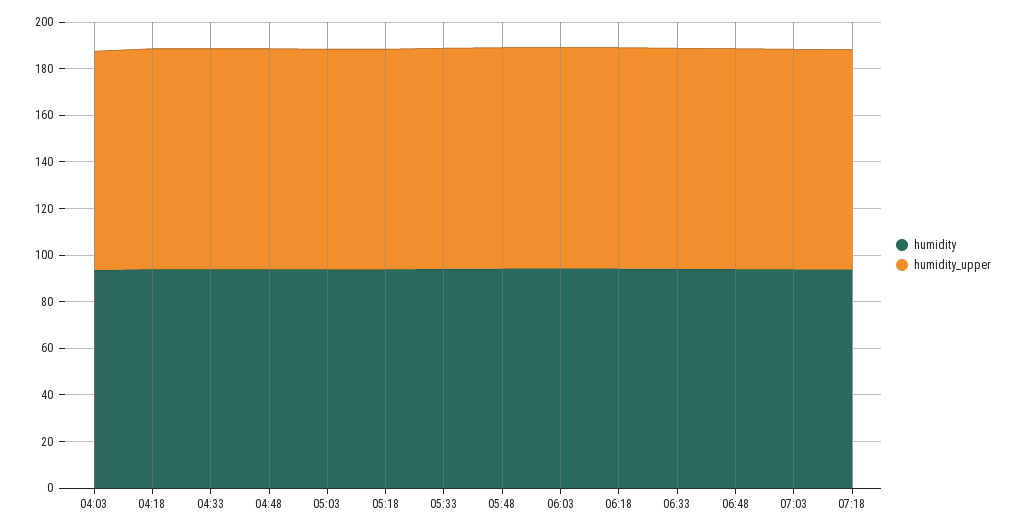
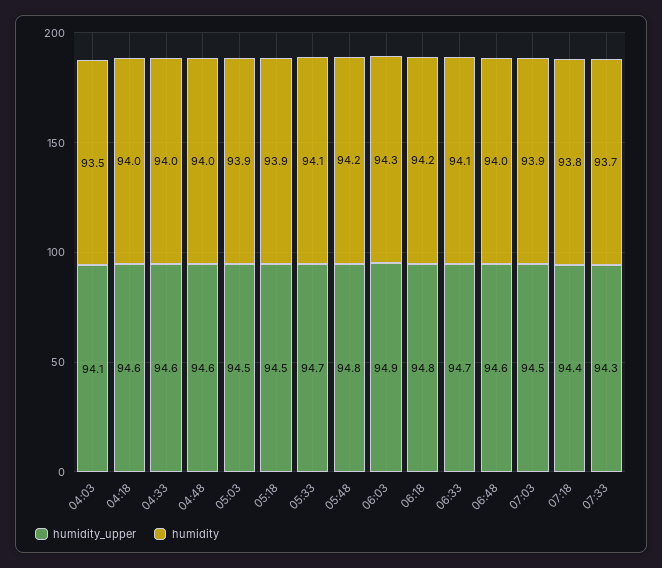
humidity_upper, 07:33: none -> 94.3
humidity, 07:33: none -> 93.7

